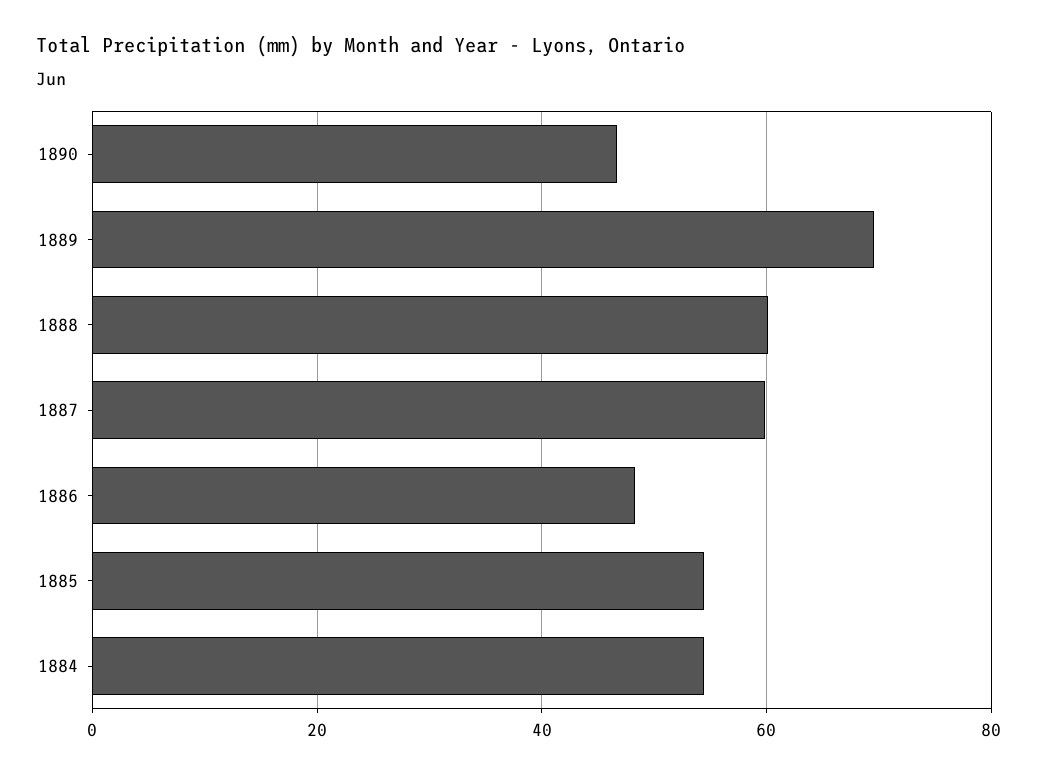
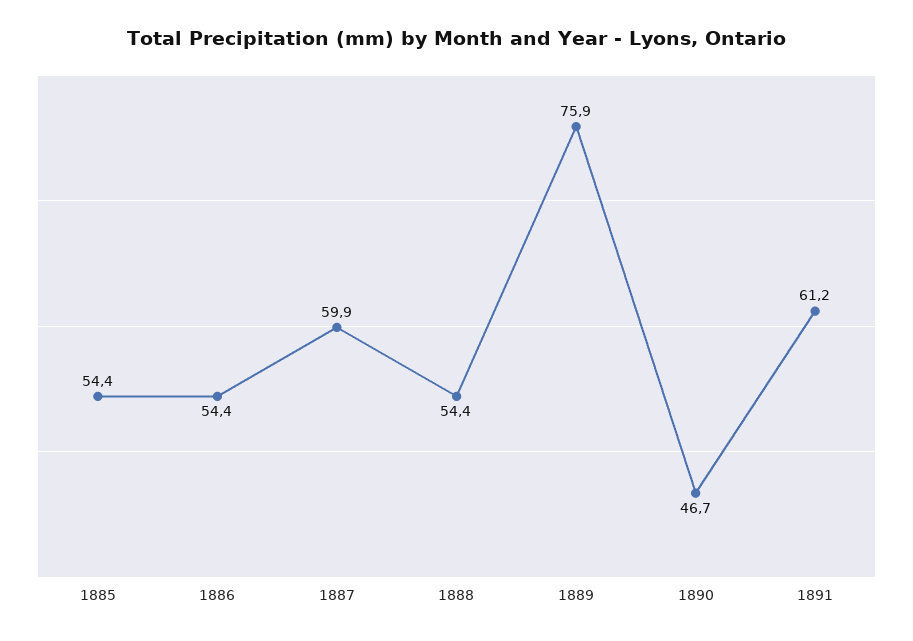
1889: 70 -> 75.9
1888: 60 -> 54.4
1886: 48 -> 54.4
1884: 54 -> none
1891: none -> 61.2

